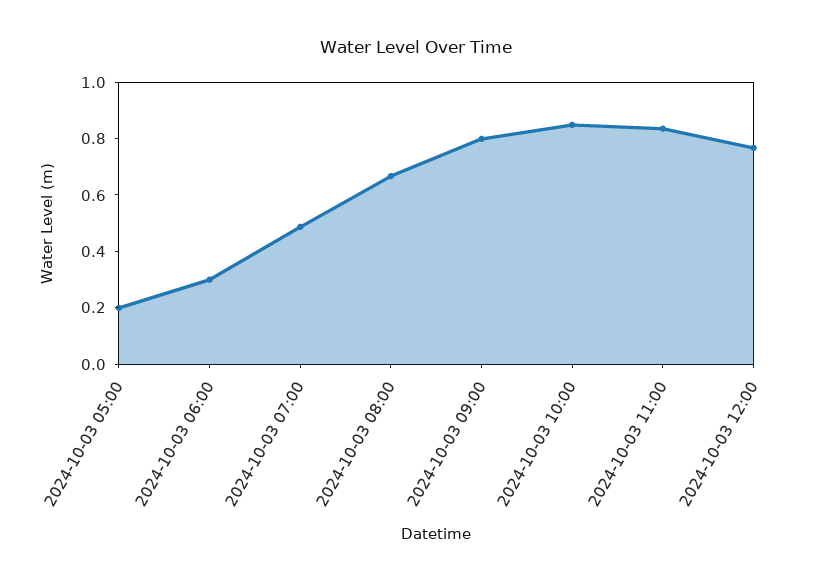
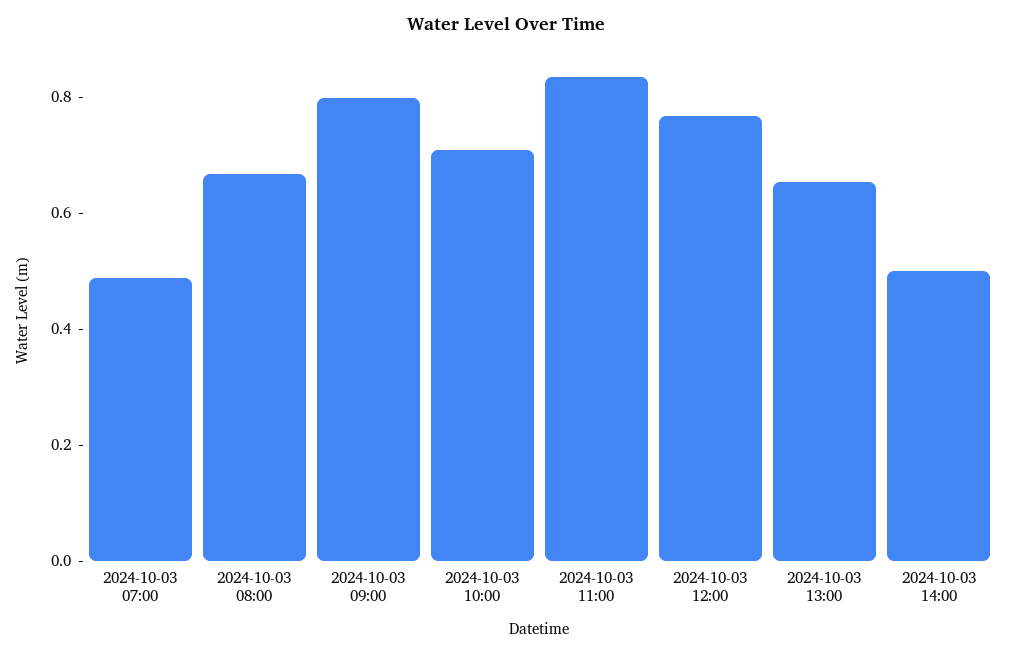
2024-10-03 05:00: 0.2 -> none
2024-10-03 06:00: 0.3 -> none
2024-10-03 10:00: 0.85 -> 0.7
2024-10-03 13:00: none -> 0.65
2024-10-03 14:00: none -> 0.5

